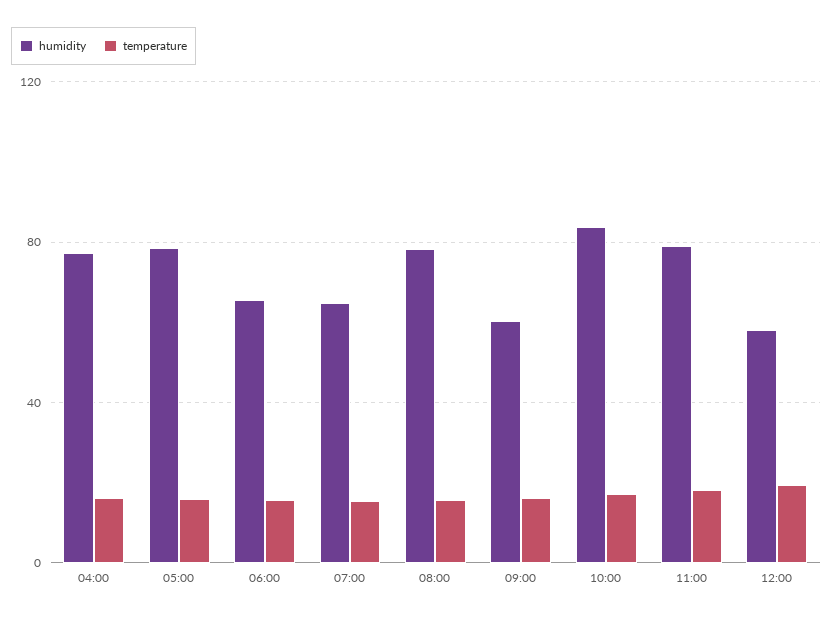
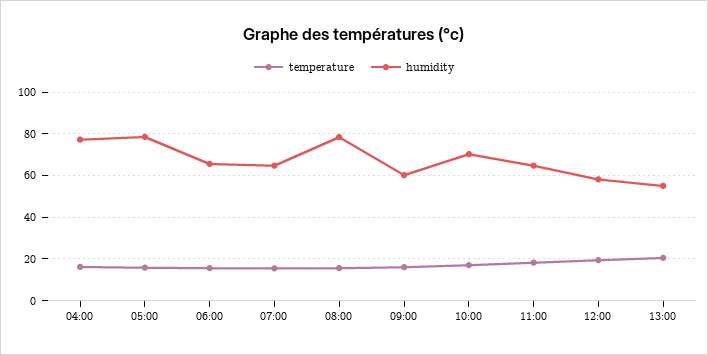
humidity, 10:00: 85 -> 70
humidity, 11:00: 80 -> 65
temperature, 13:00: none -> 20
humidity, 13:00: none -> 55

